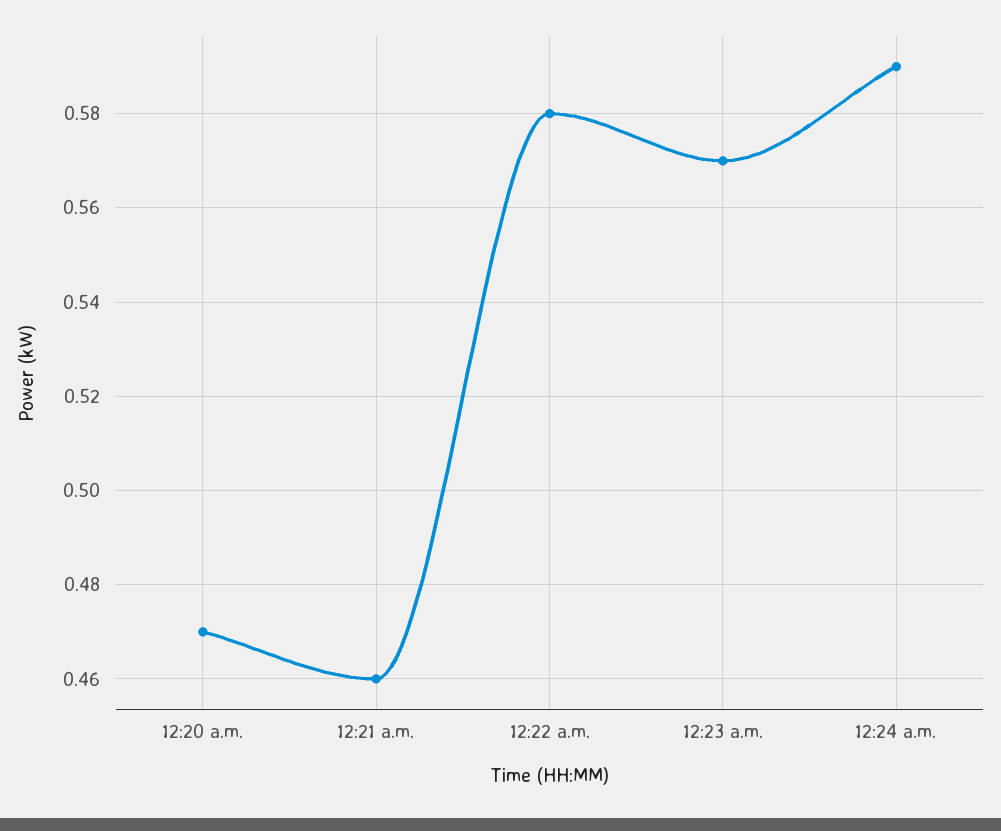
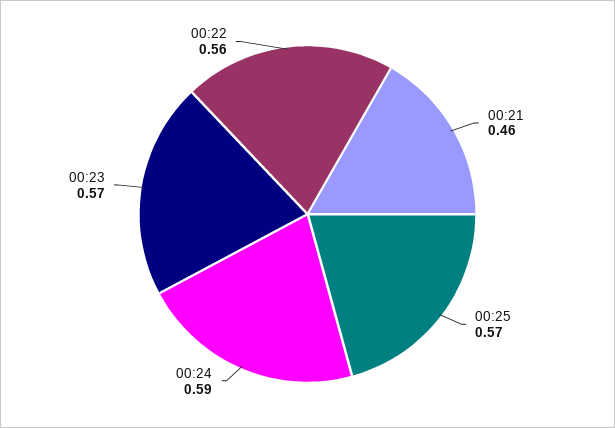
12:20 a.m.: 0.47 -> none
12:22 a.m.: 0.58 -> 0.56
00:25: none -> 0.57

